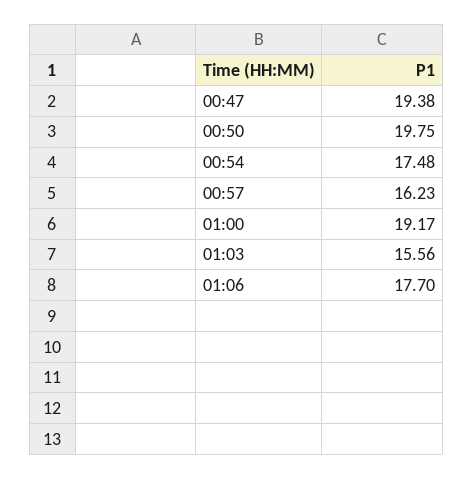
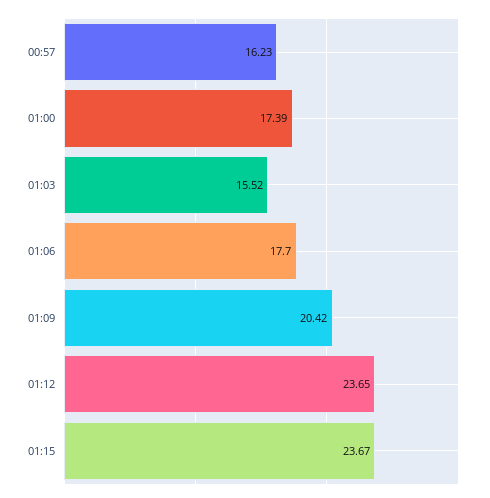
00:47: 19.38 -> none
00:50: 19.75 -> none
00:54: 17.48 -> none
01:00: 19.17 -> 17.39
01:03: 15.56 -> 15.52
01:09: none -> 20.42
01:12: none -> 23.65
01:15: none -> 23.67

